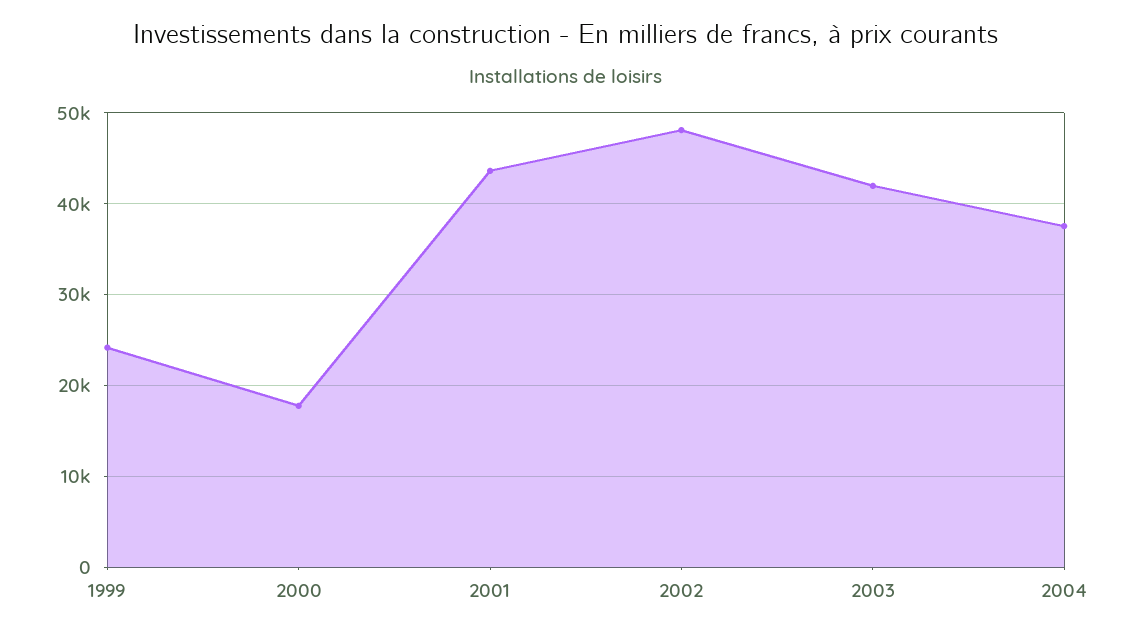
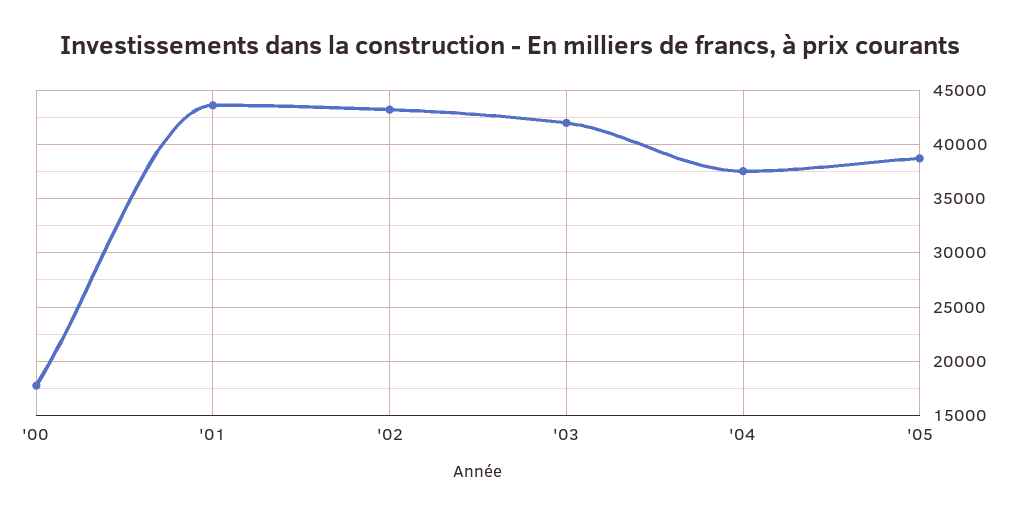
1999: 24000 -> none
2002: 48000 -> 43000
'05: none -> 39000

